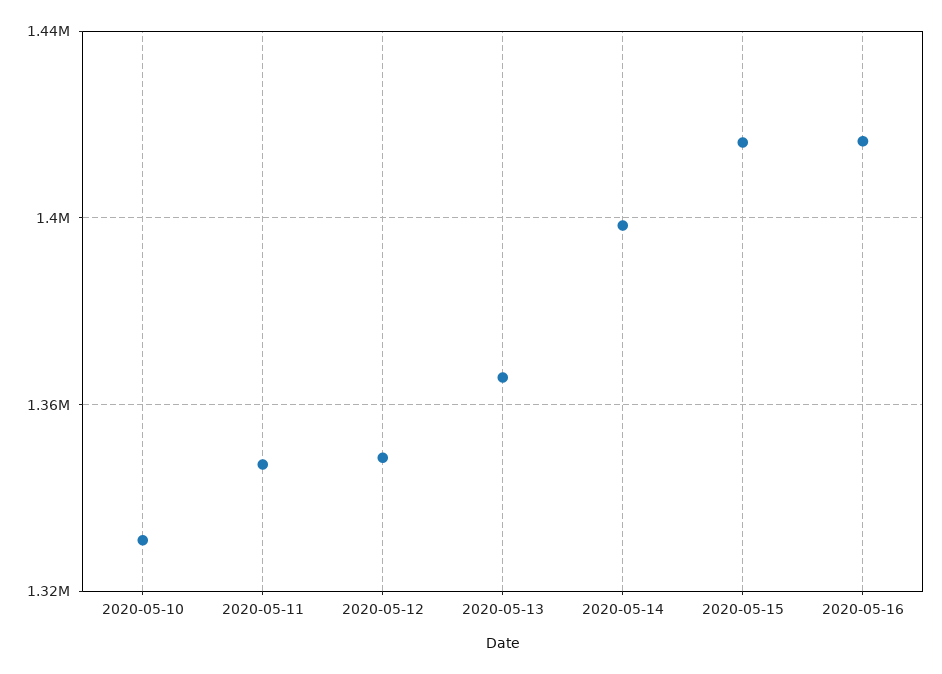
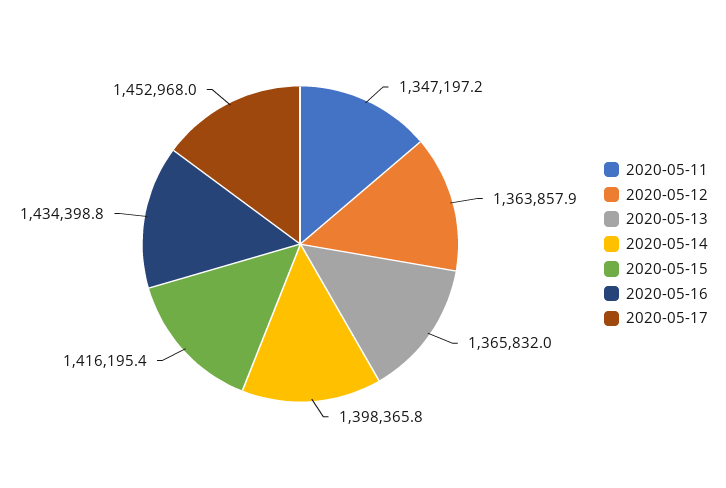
2020-05-10: 1330000 -> none
2020-05-12: 1350000 -> 1363857.9
2020-05-16: 1415000 -> 1434398.8
2020-05-17: none -> 1452968

